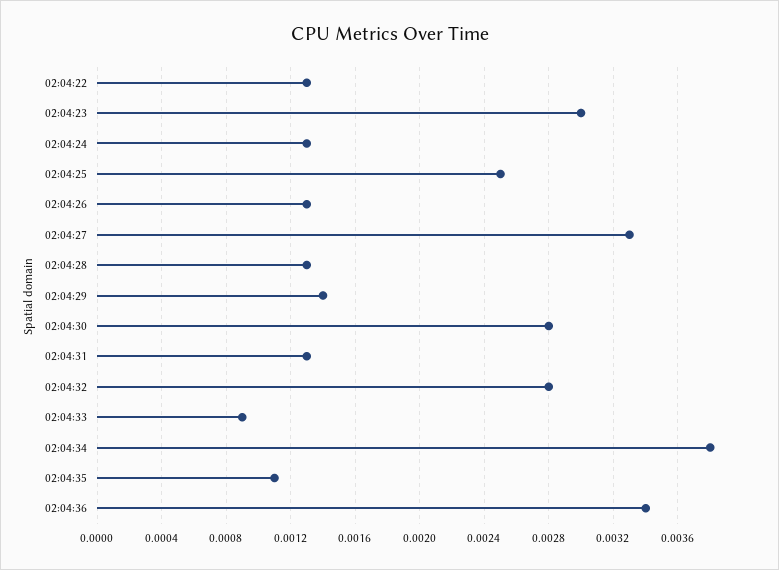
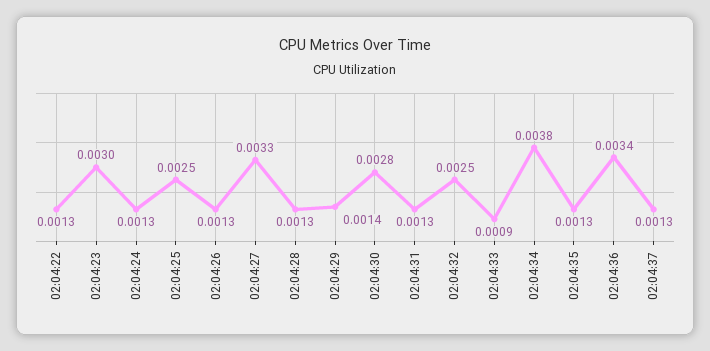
02:04:32: 0.0028 -> 0.0025
02:04:35: 0.0011 -> 0.0013
02:04:37: none -> 0.0013

